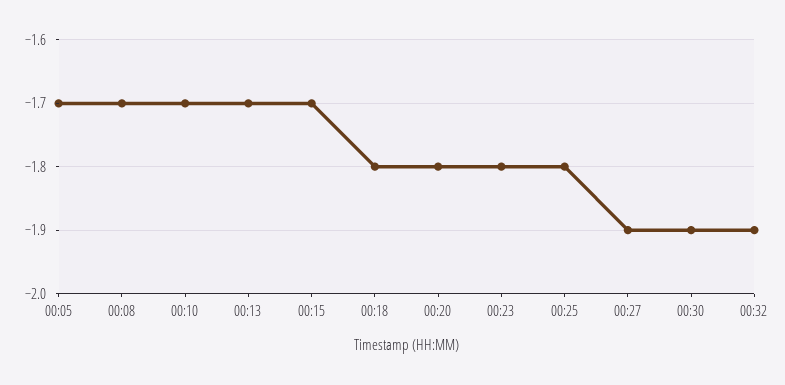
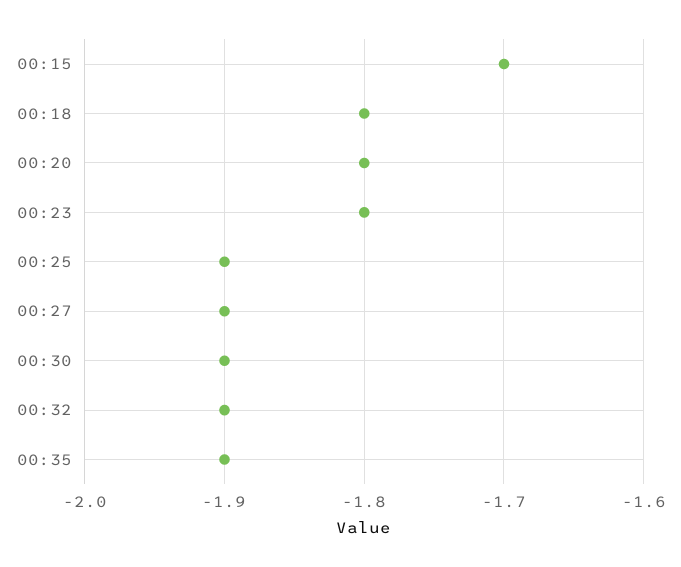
00:05: -1.7 -> none
00:08: -1.7 -> none
00:10: -1.7 -> none
00:13: -1.7 -> none
00:25: -1.8 -> -1.9
00:35: none -> -1.9

